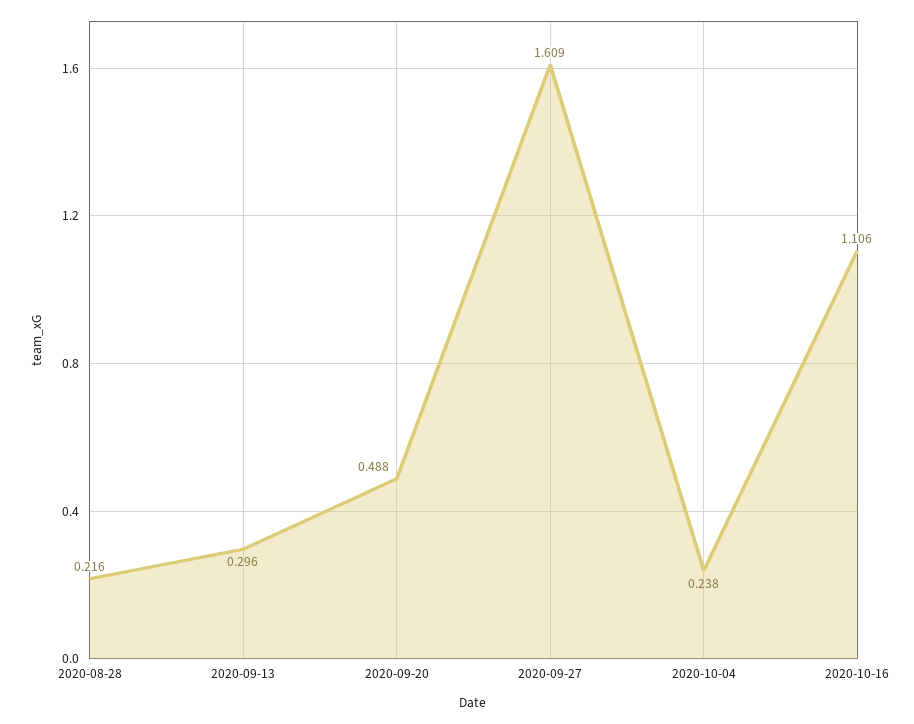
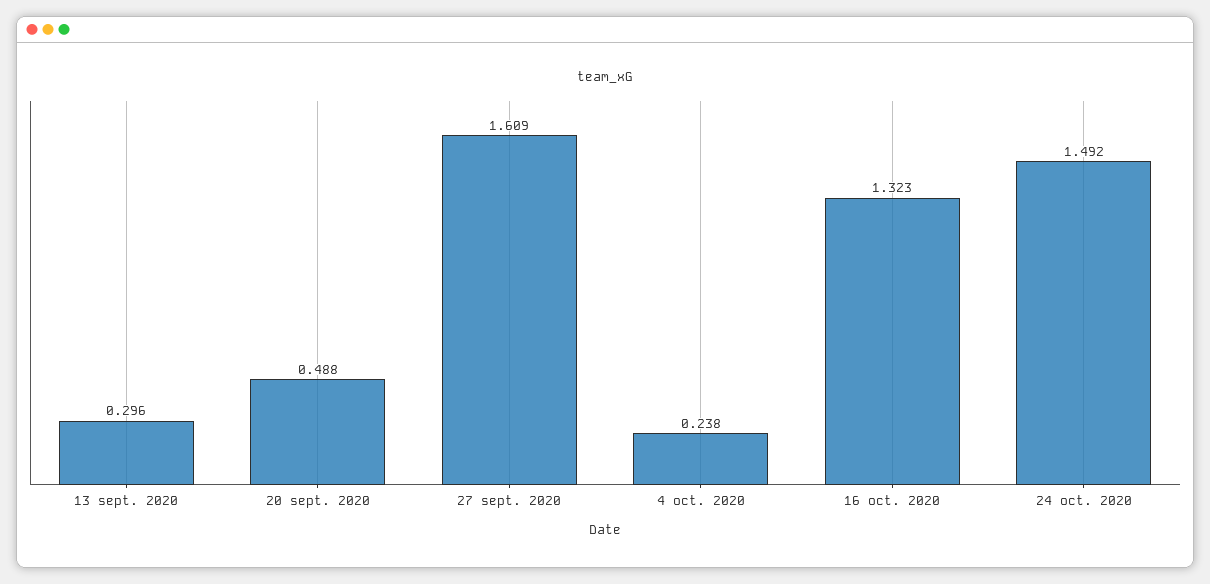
2020-08-28: 0.216 -> none
2020-10-16: 1.106 -> 1.323
24 oct. 2020: none -> 1.492

